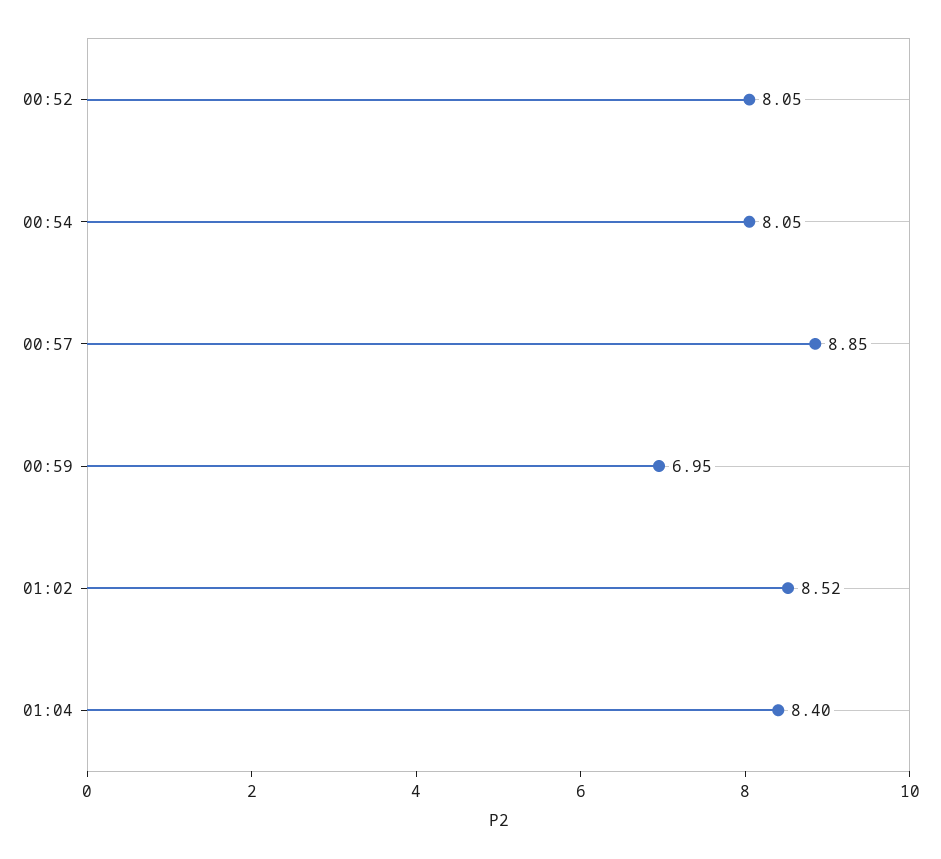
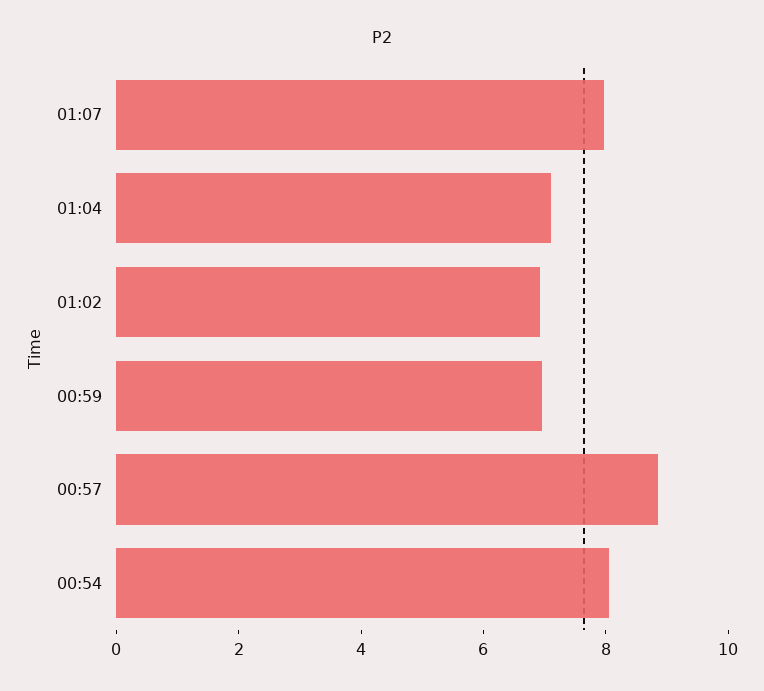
00:52: 8.05 -> none
01:02: 8.52 -> 7
01:04: 8.4 -> 7
01:07: none -> 8

